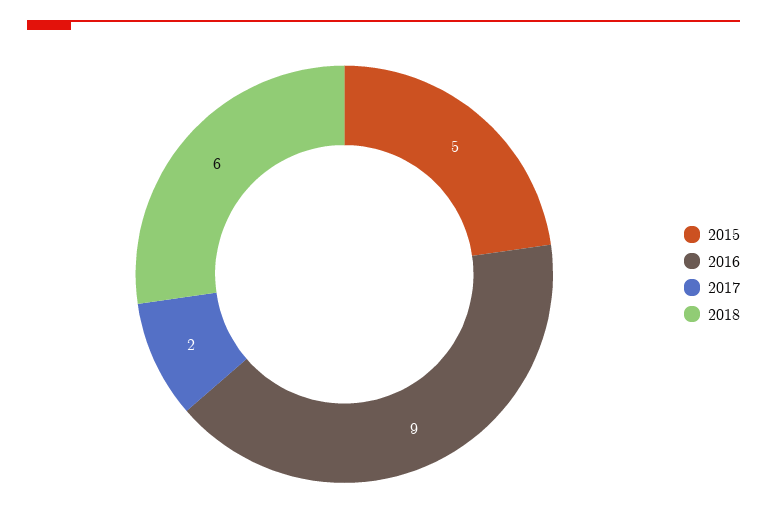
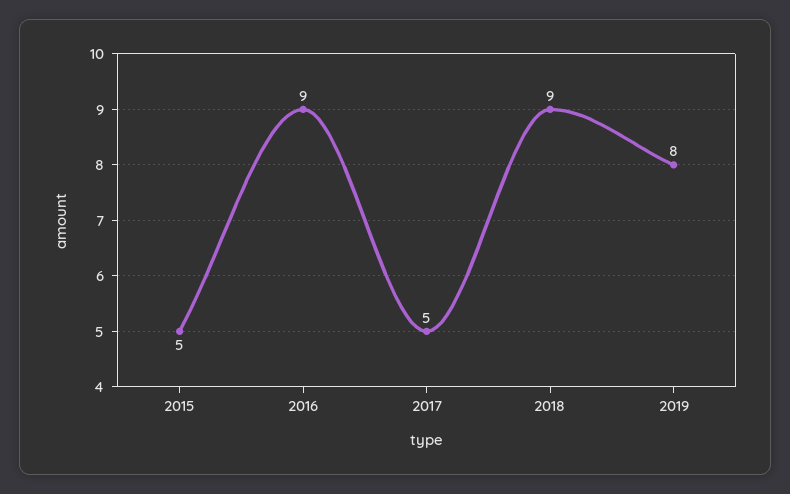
2017: 2 -> 5
2018: 6 -> 9
2019: none -> 8

